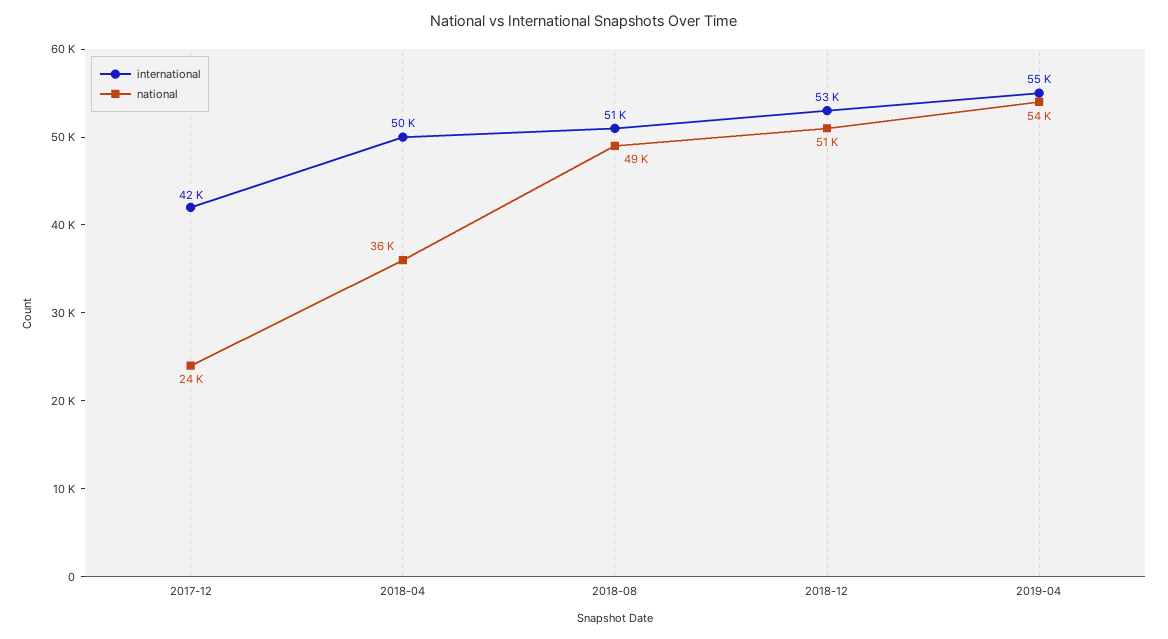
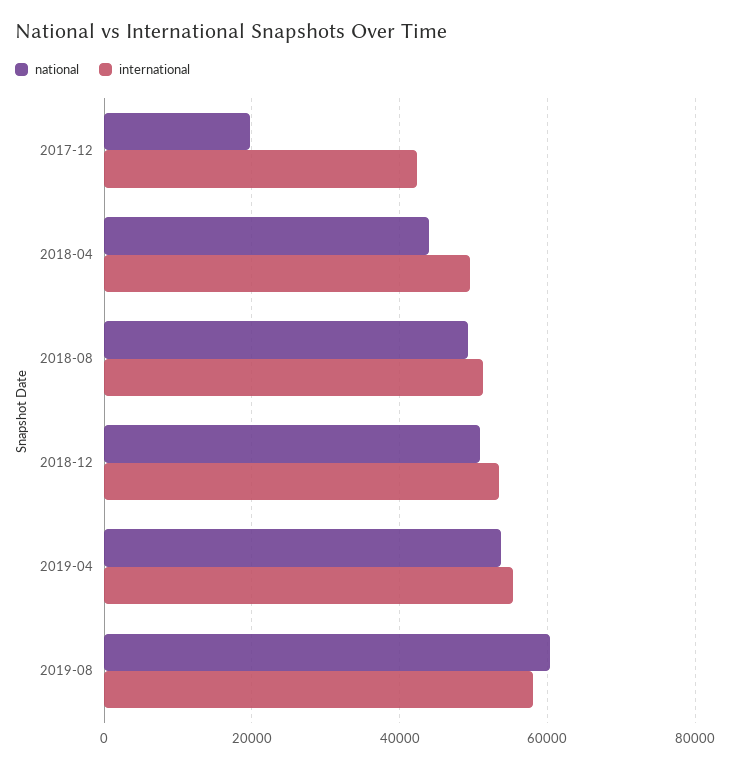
national, 2017-12: 24000 -> 20000
national, 2018-04: 36000 -> 44000
national, 2019-08: none -> 60000
international, 2019-08: none -> 58000

